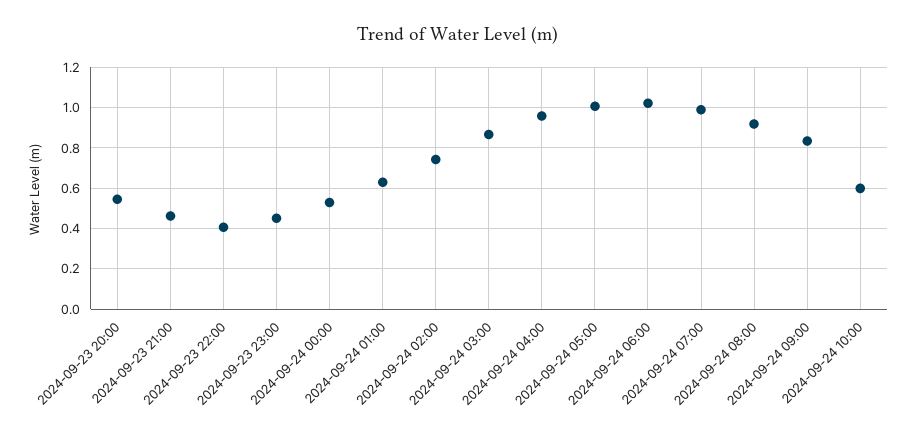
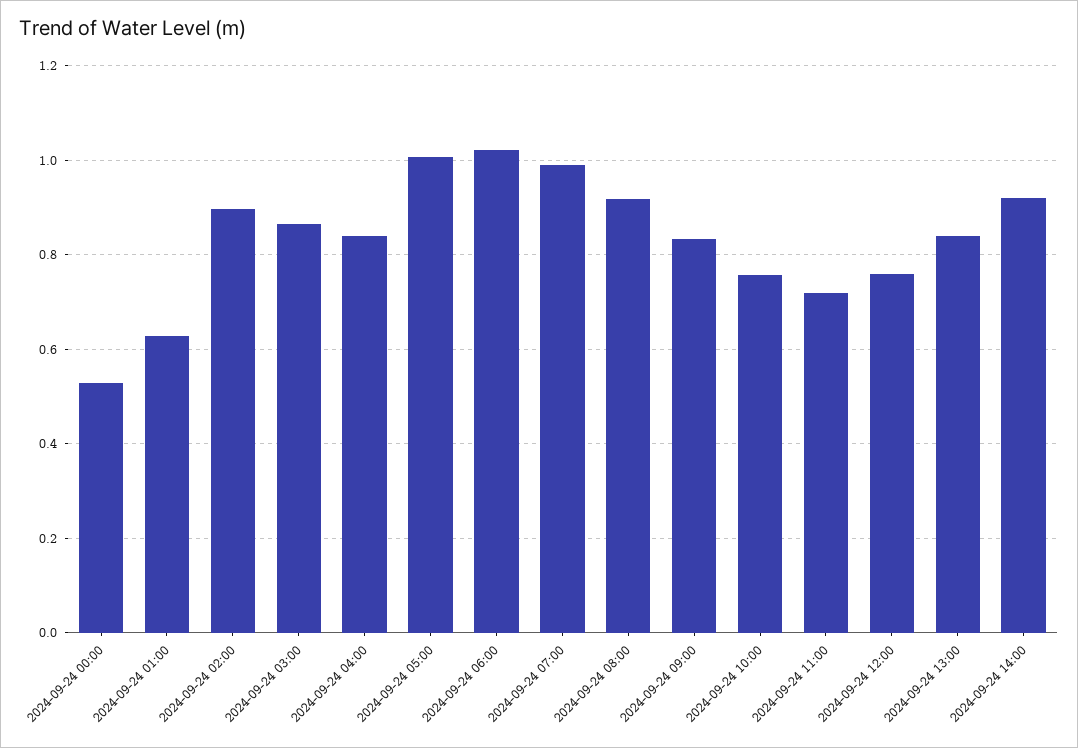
2024-09-23 20:00: 0.55 -> none
2024-09-23 21:00: 0.45 -> none
2024-09-23 22:00: 0.4 -> none
2024-09-23 23:00: 0.45 -> none
2024-09-24 02:00: 0.75 -> 0.9
2024-09-24 04:00: 0.95 -> 0.84
2024-09-24 10:00: 0.6 -> 0.76
2024-09-24 11:00: none -> 0.72
2024-09-24 12:00: none -> 0.76
2024-09-24 13:00: none -> 0.84
2024-09-24 14:00: none -> 0.92

